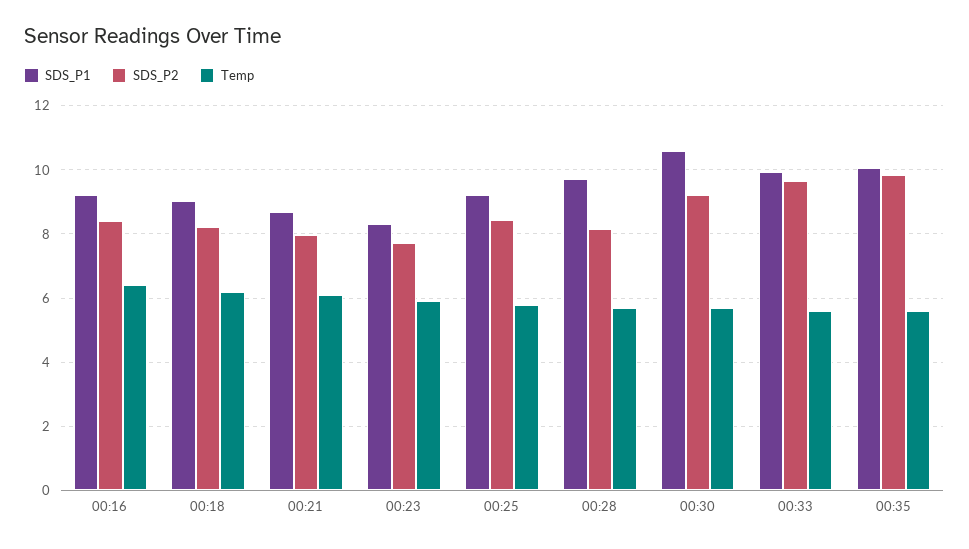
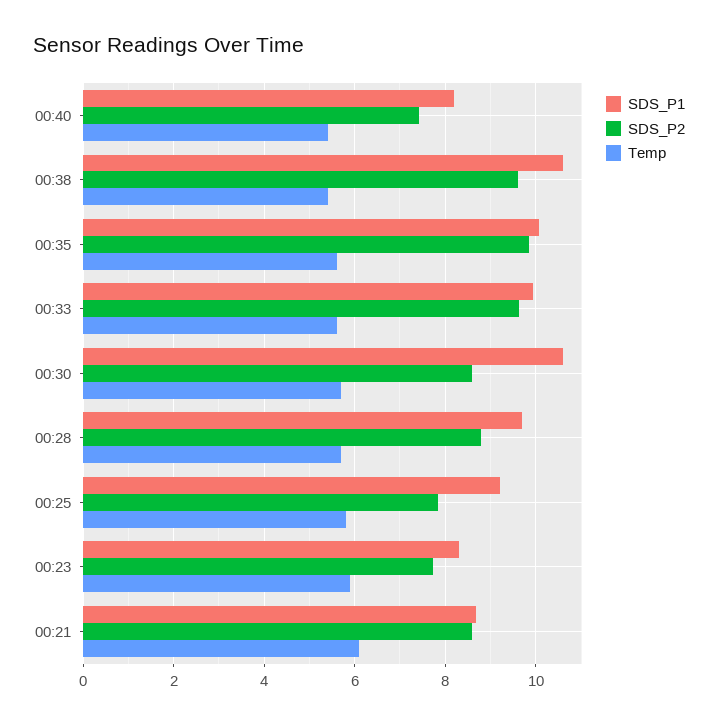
SDS_P1, 00:16: 9.2 -> none
SDS_P2, 00:16: 8.4 -> none
Temp, 00:16: 6.4 -> none
SDS_P1, 00:18: 9 -> none
SDS_P2, 00:18: 8.2 -> none
Temp, 00:18: 6.2 -> none
SDS_P2, 00:21: 8 -> 8.6
SDS_P2, 00:25: 8.4 -> 7.8
SDS_P2, 00:28: 8.2 -> 8.8
SDS_P2, 00:30: 9.2 -> 8.6
SDS_P1, 00:40: none -> 8.2
SDS_P2, 00:40: none -> 7.4
Temp, 00:40: none -> 5.4
SDS_P1, 00:38: none -> 10.6
SDS_P2, 00:38: none -> 9.6
Temp, 00:38: none -> 5.4

